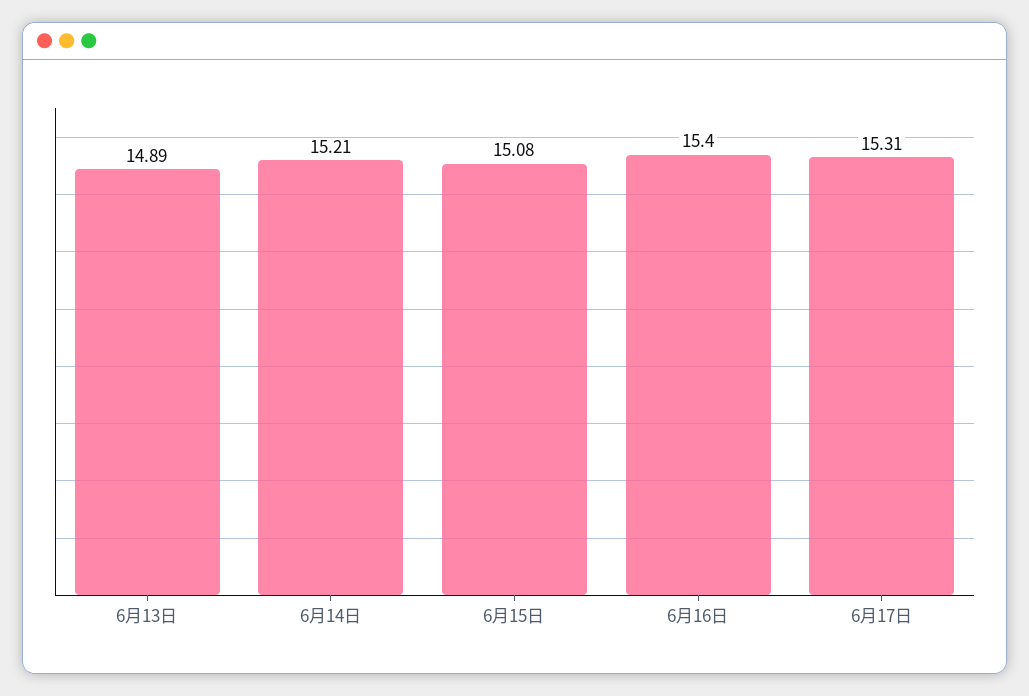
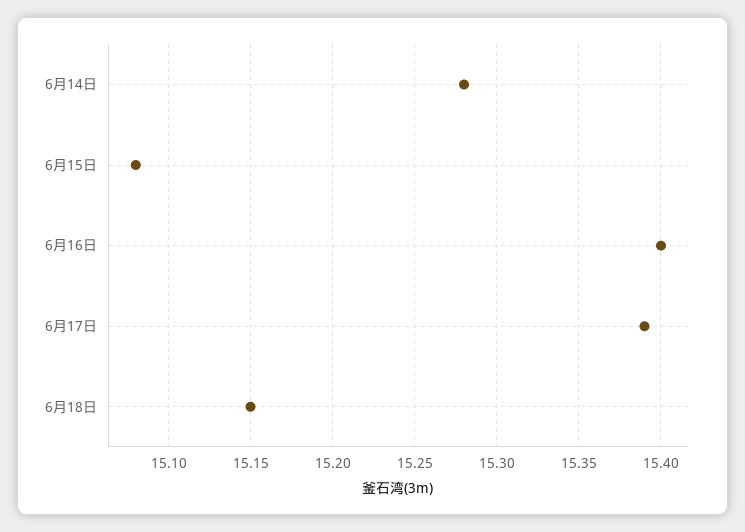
6月13日: 14.89 -> none
6月14日: 15.21 -> 15.28
6月17日: 15.31 -> 15.39
6月18日: none -> 15.15

